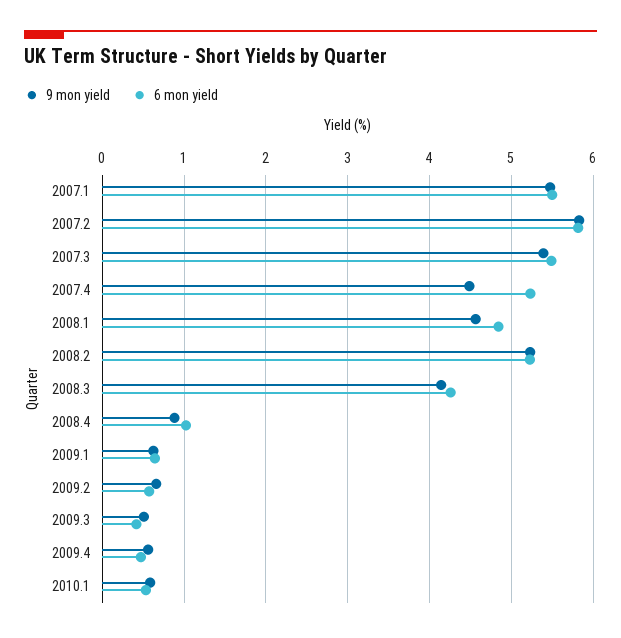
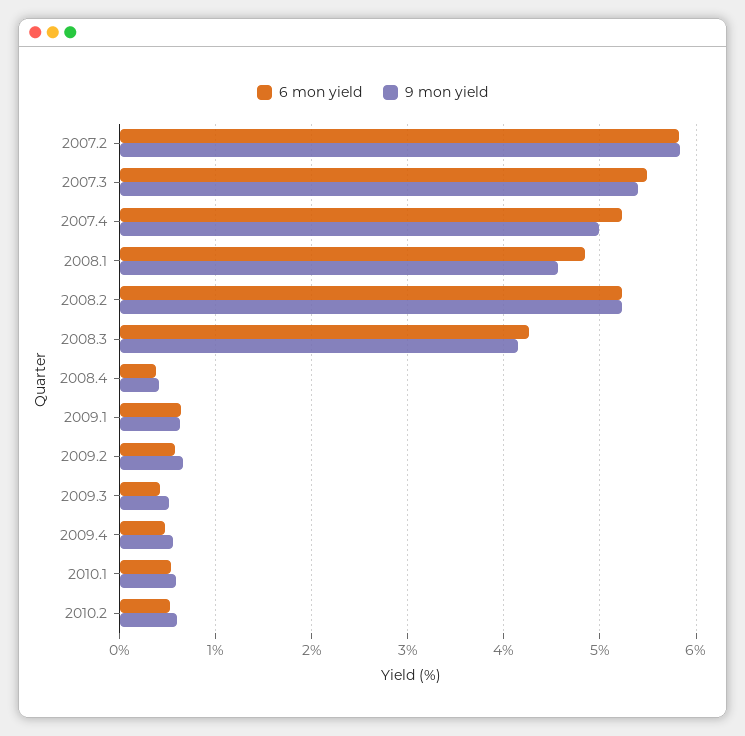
9 mon yield, 2007.1: 5.5 -> none
6 mon yield, 2007.1: 5.5 -> none
9 mon yield, 2007.4: 4.5 -> 5
9 mon yield, 2008.4: 0.9 -> 0.4
6 mon yield, 2008.4: 1 -> 0.4
6 mon yield, 2010.2: none -> 0.5
9 mon yield, 2010.2: none -> 0.6

